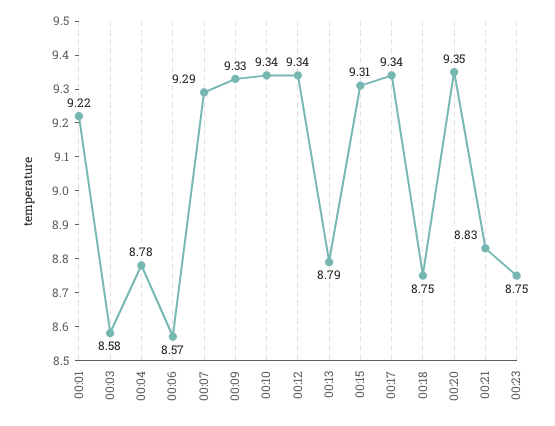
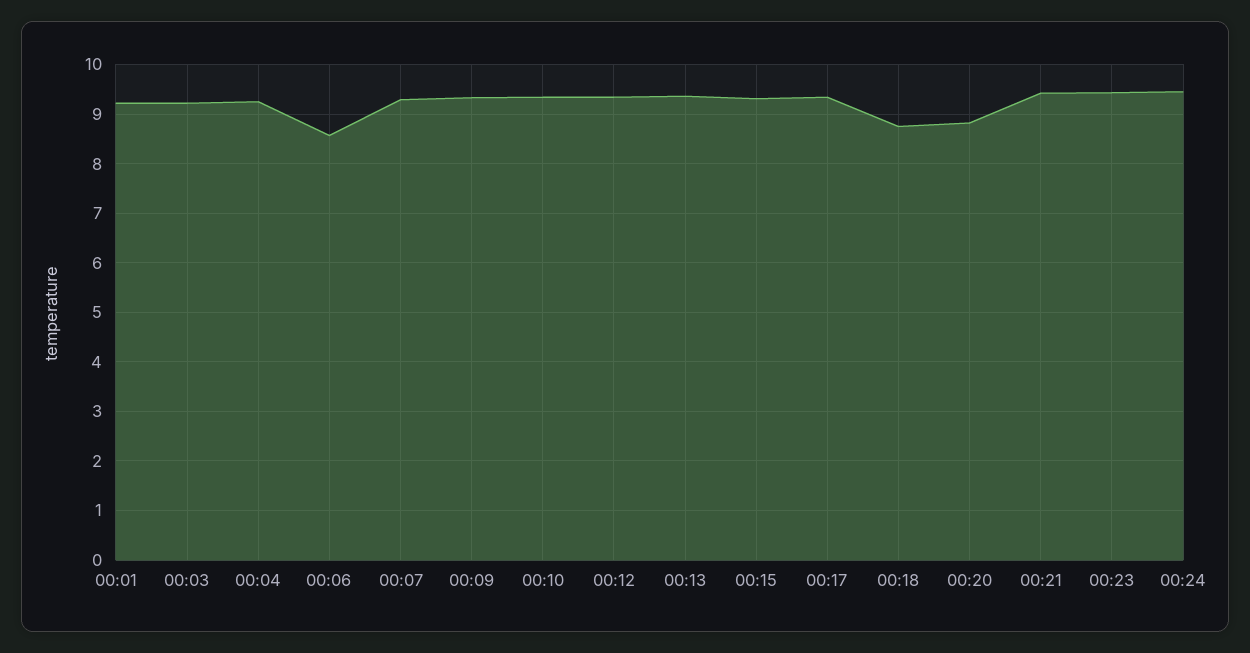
00:03: 8.58 -> 9.2
00:04: 8.78 -> 9.2
00:13: 8.79 -> 9.4
00:20: 9.35 -> 8.8
00:21: 8.83 -> 9.4
00:23: 8.75 -> 9.4
00:24: none -> 9.4

